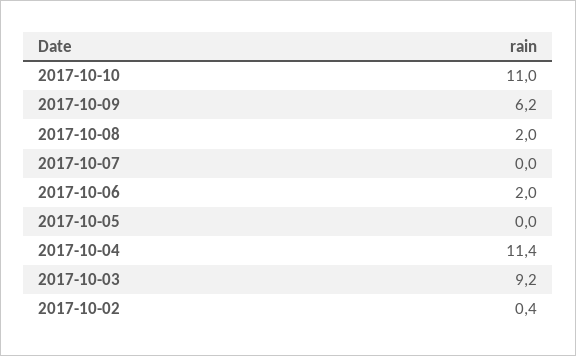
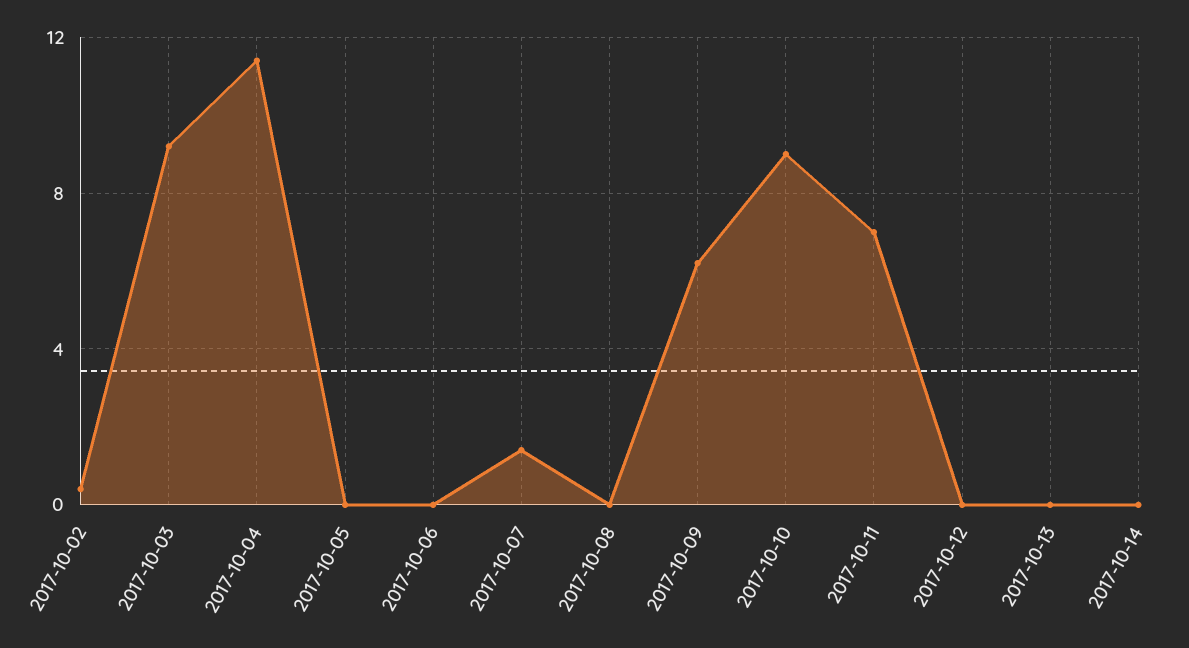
2017-10-10: 11 -> 9
2017-10-08: 2 -> 0
2017-10-07: 0 -> 1.5
2017-10-06: 2 -> 0
2017-10-11: none -> 7
2017-10-12: none -> 0
2017-10-13: none -> 0
2017-10-14: none -> 0

